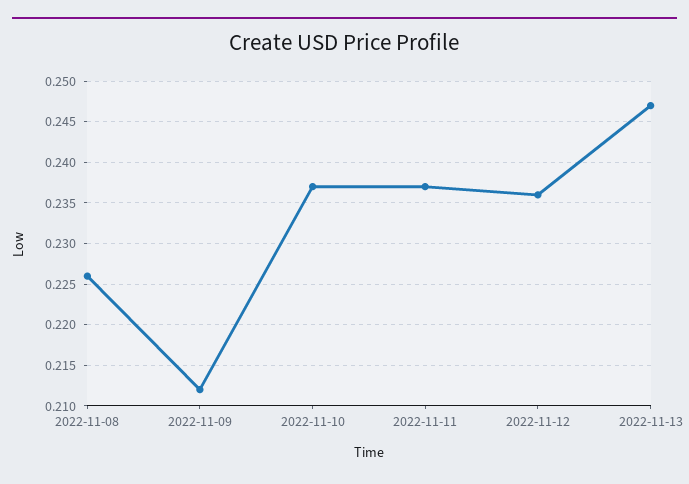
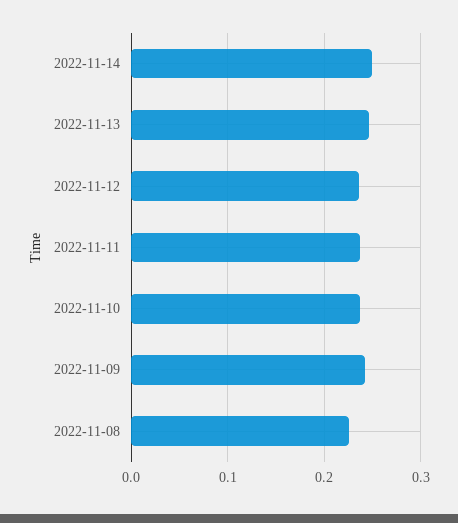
2022-11-09: 0.212 -> 0.24
2022-11-14: none -> 0.25

